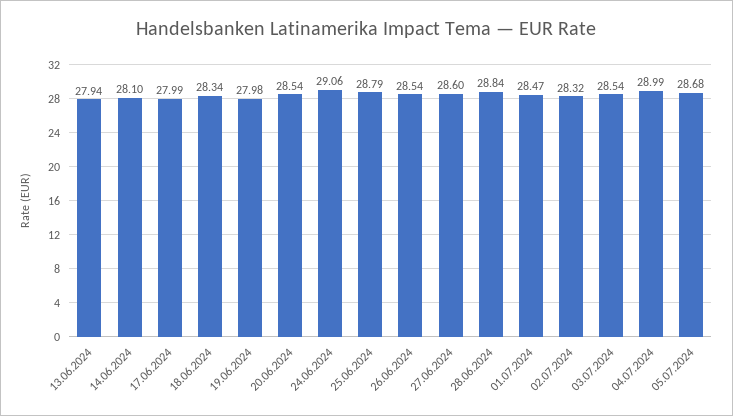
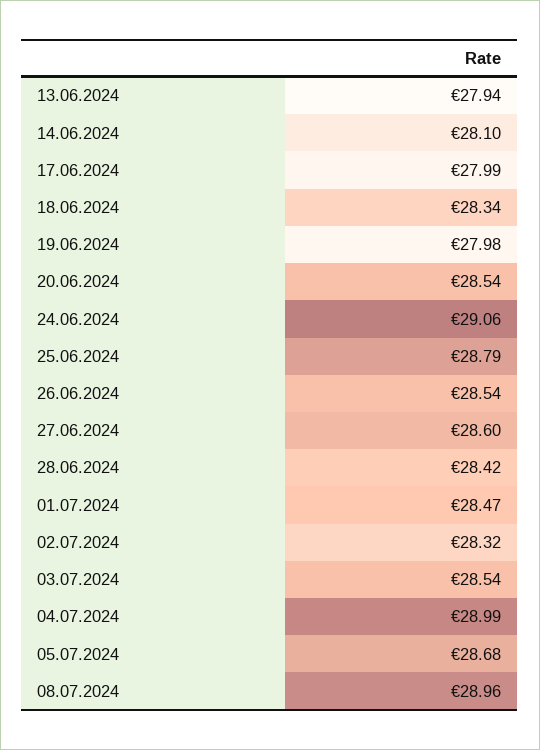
28.06.2024: 28.84 -> 28.42
08.07.2024: none -> 28.96

